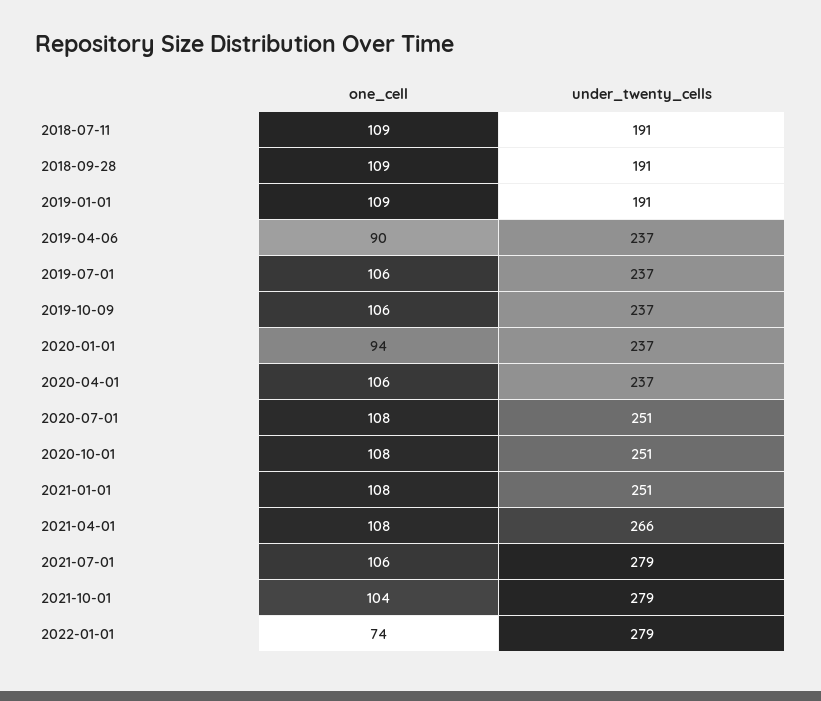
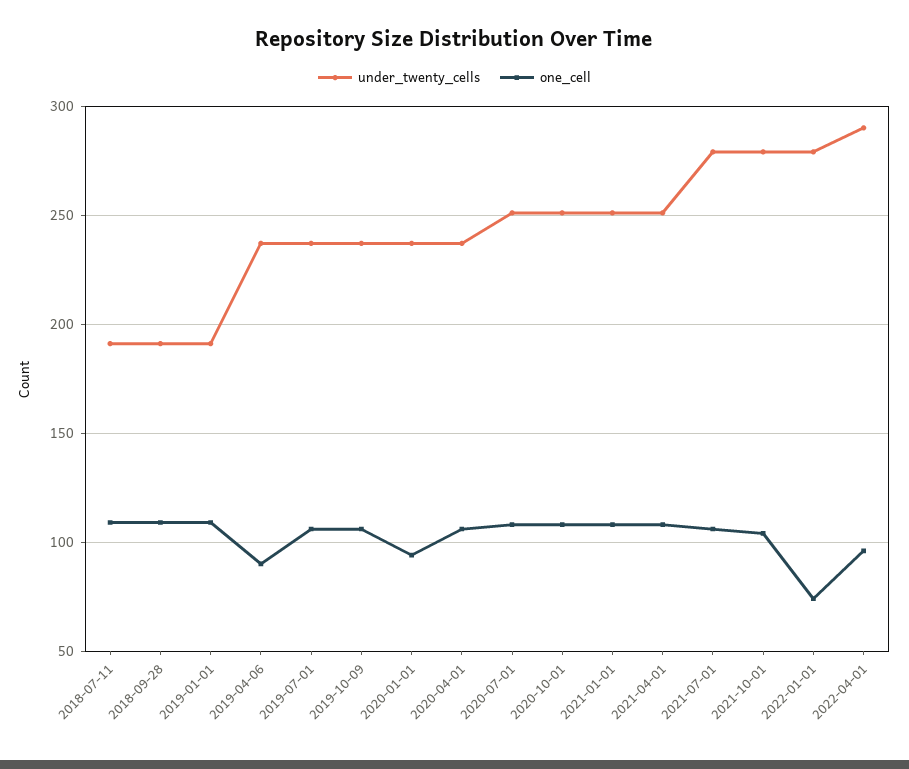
under_twenty_cells, 2021-04-01: 266 -> 250
under_twenty_cells, 2022-04-01: none -> 290
one_cell, 2022-04-01: none -> 95

